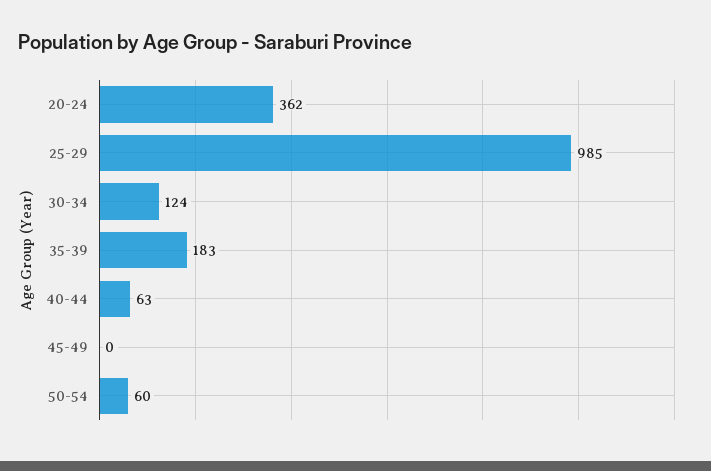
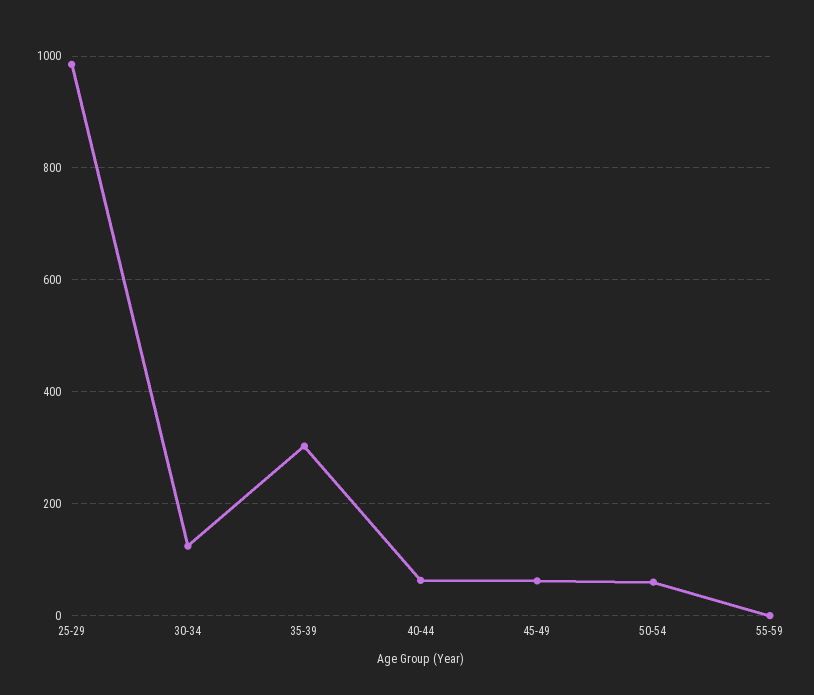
20-24: 362 -> none
35-39: 183 -> 300
45-49: 0 -> 60
55-59: none -> 0

